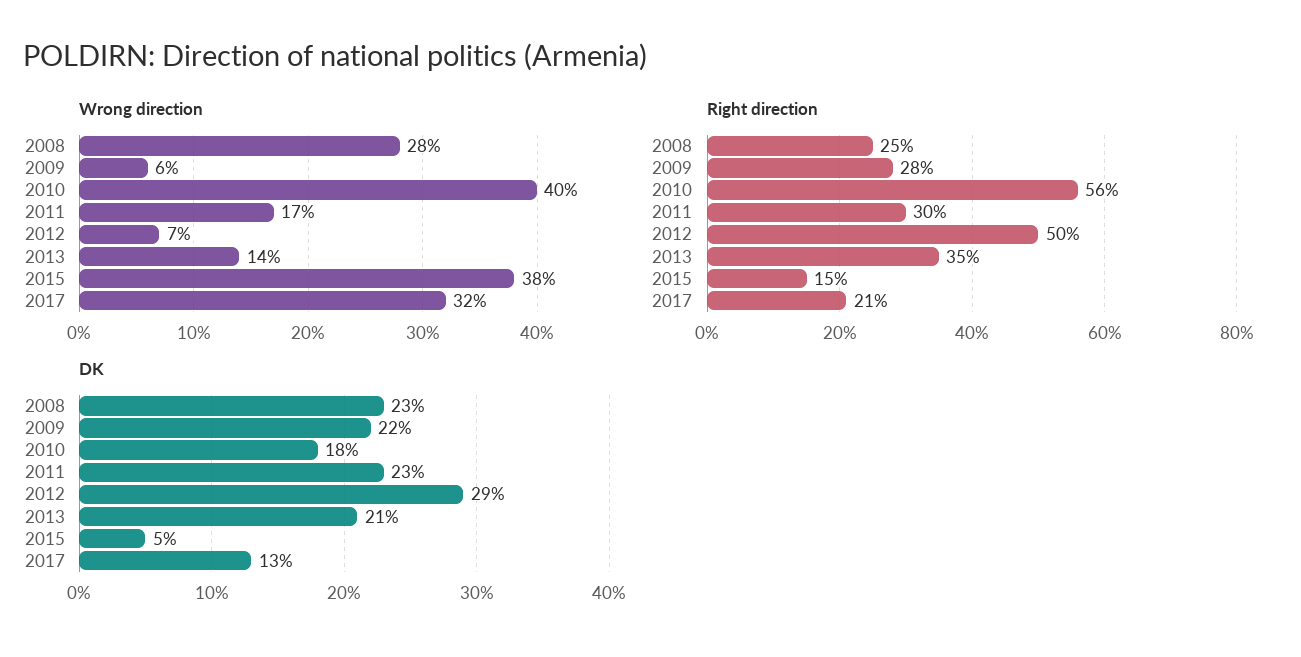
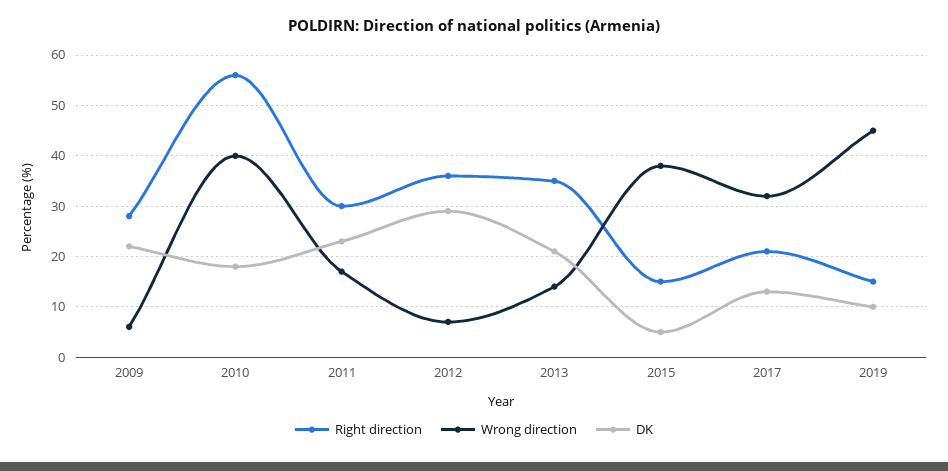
Wrong direction, 2008: 28 -> none
Right direction, 2008: 25 -> none
Right direction, 2012: 50 -> 35
DK, 2008: 23 -> none
Right direction, 2019: none -> 15
Wrong direction, 2019: none -> 45
DK, 2019: none -> 10

